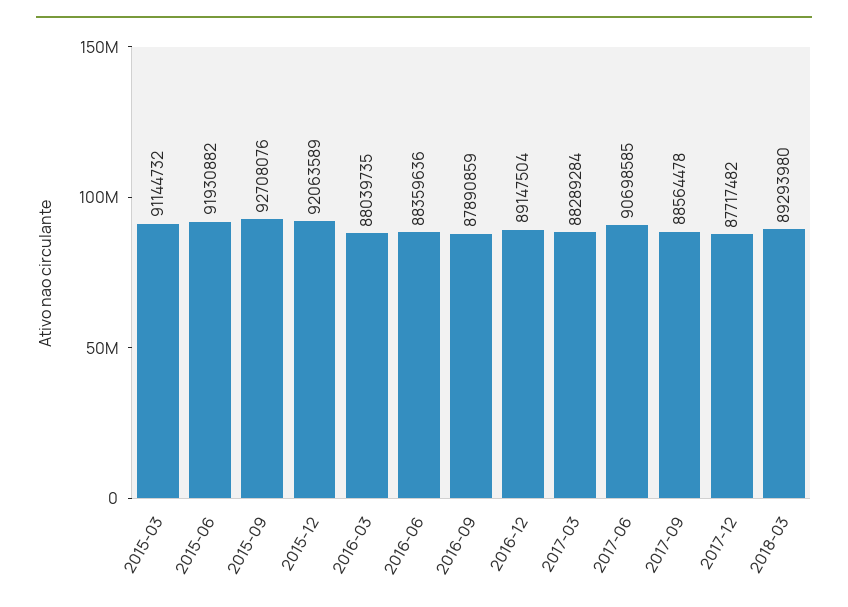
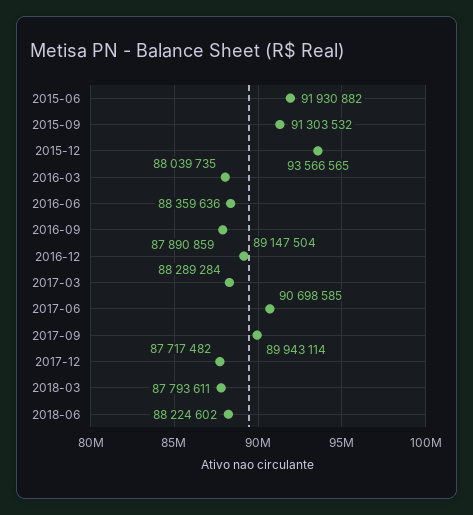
2015-03: 91144732 -> none
2015-09: 92708076 -> 91303532
2015-12: 92063589 -> 93566565
2017-09: 88564478 -> 89943114
2018-03: 89293980 -> 87793611
2018-06: none -> 88224602

